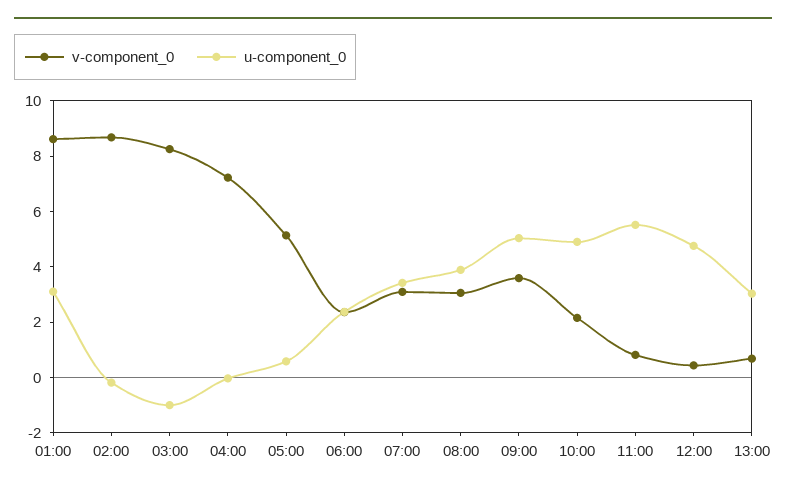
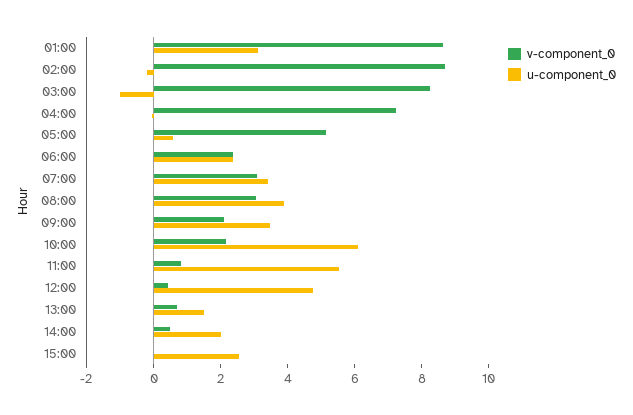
v-component_0, 09:00: 3.5 -> 2
u-component_0, 09:00: 5 -> 3.5
u-component_0, 10:00: 5 -> 6
u-component_0, 13:00: 3 -> 1.5
v-component_0, 14:00: none -> 0.5
u-component_0, 14:00: none -> 2
v-component_0, 15:00: none -> 0
u-component_0, 15:00: none -> 2.5

